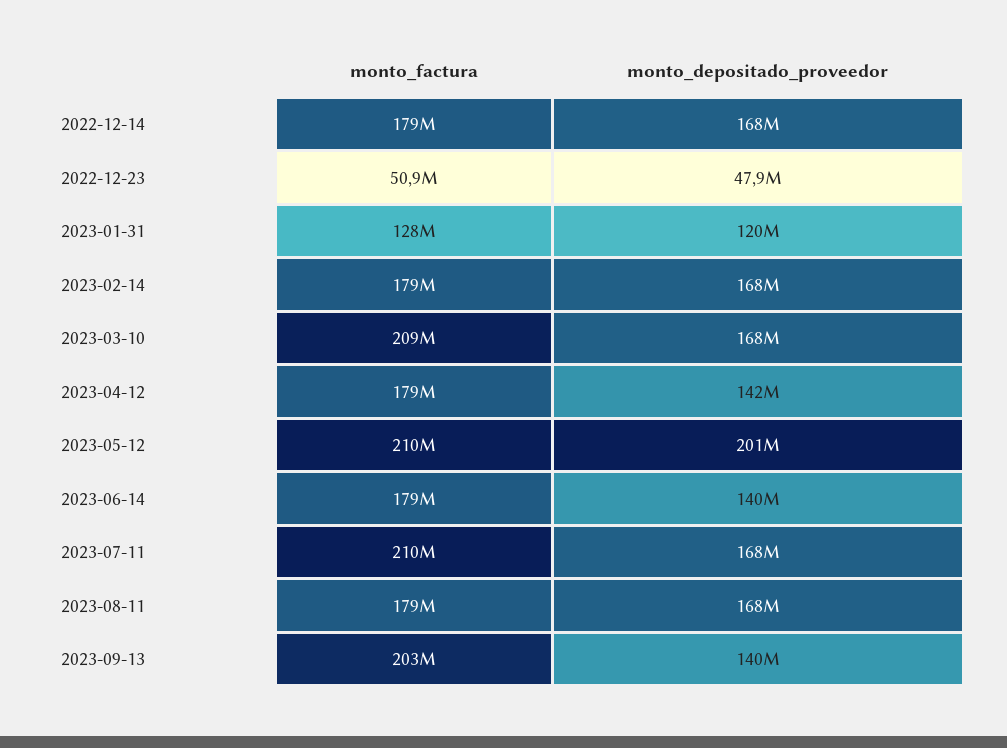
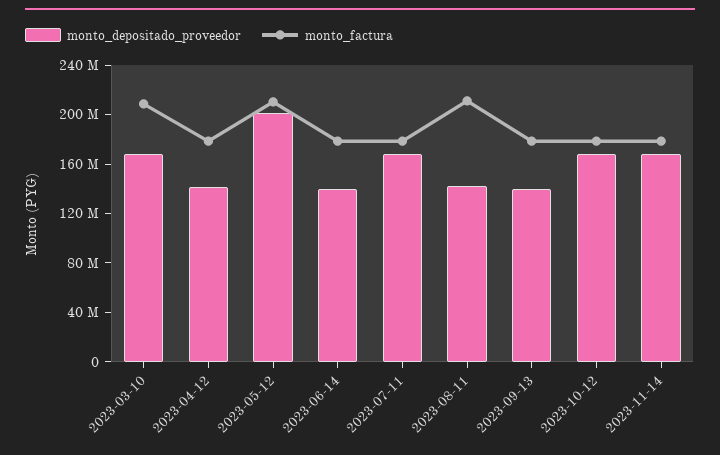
monto_factura, 2022-12-14: 179000000 -> none
monto_depositado_proveedor, 2022-12-14: 168000000 -> none
monto_factura, 2022-12-23: 50900000 -> none
monto_depositado_proveedor, 2022-12-23: 47900000 -> none
monto_factura, 2023-01-31: 128000000 -> none
monto_depositado_proveedor, 2023-01-31: 120000000 -> none
monto_factura, 2023-02-14: 179000000 -> none
monto_depositado_proveedor, 2023-02-14: 168000000 -> none
monto_factura, 2023-07-11: 210000000 -> 180000000
monto_factura, 2023-08-11: 179000000 -> 210000000
monto_depositado_proveedor, 2023-08-11: 168000000 -> 140000000
monto_factura, 2023-09-13: 203000000 -> 180000000
monto_depositado_proveedor, 2023-10-12: none -> 170000000
monto_factura, 2023-10-12: none -> 180000000
monto_depositado_proveedor, 2023-11-14: none -> 170000000
monto_factura, 2023-11-14: none -> 180000000

